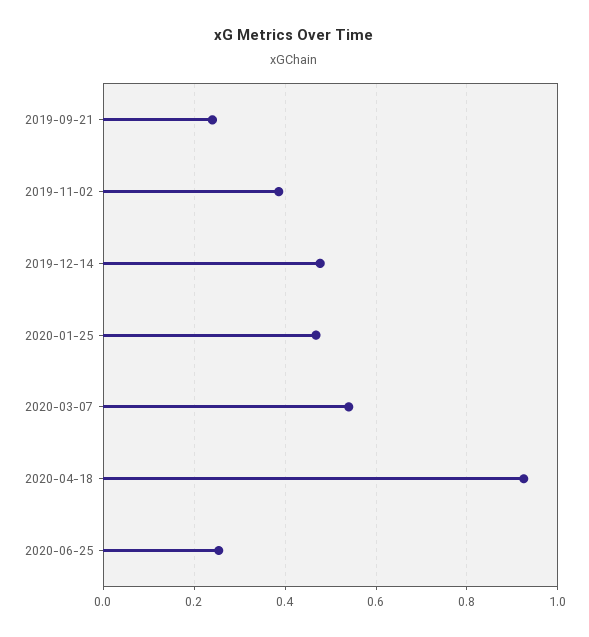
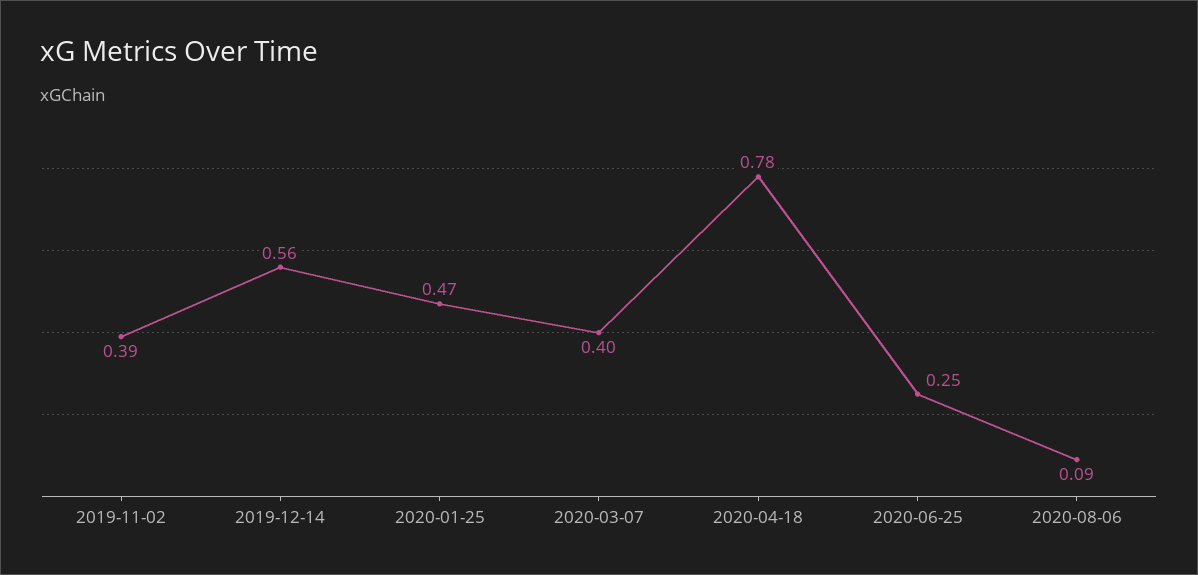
2019-09-21: 0.24 -> none
2019-12-14: 0.48 -> 0.56
2020-03-07: 0.54 -> 0.4
2020-04-18: 0.92 -> 0.78
2020-08-06: none -> 0.09

